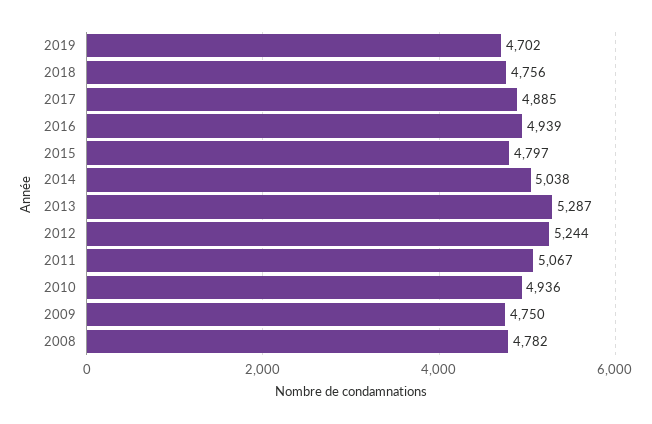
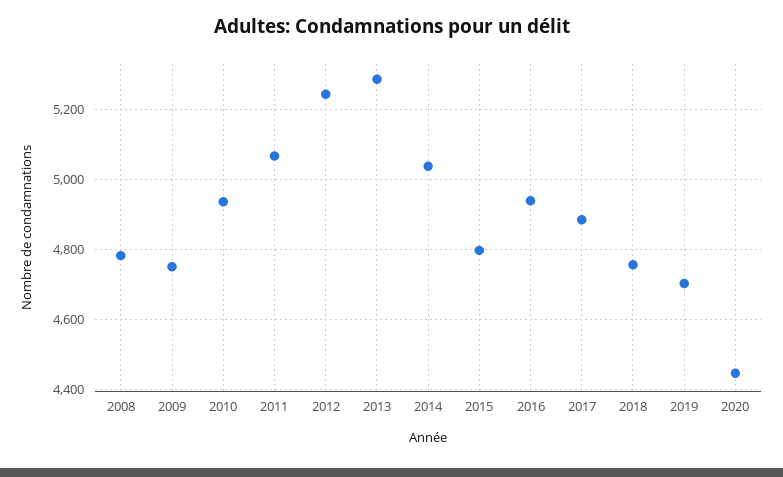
2020: none -> 4440

